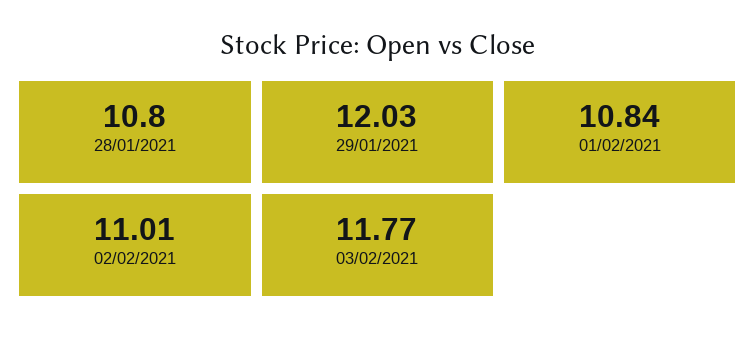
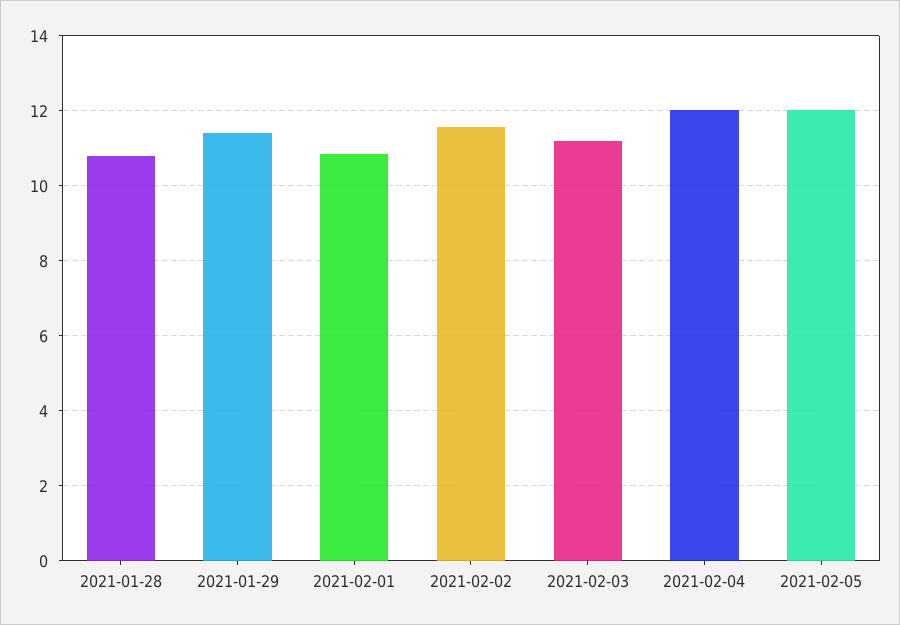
29/01/2021: 12.03 -> 11.4
02/02/2021: 11.01 -> 11.6
03/02/2021: 11.77 -> 11.2
2021-02-04: none -> 12
2021-02-05: none -> 12

